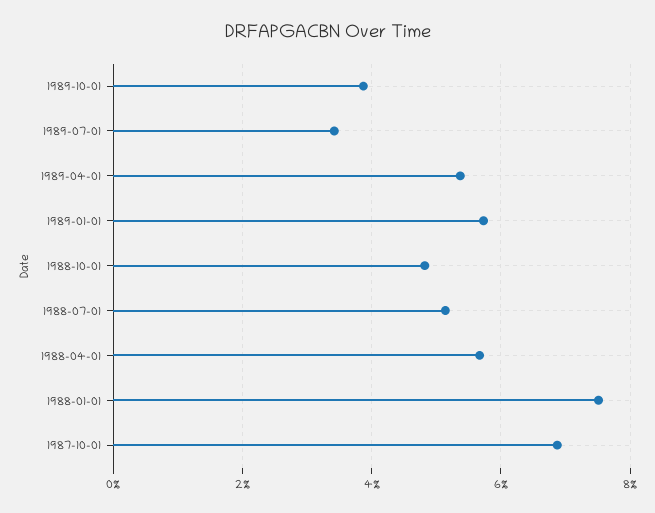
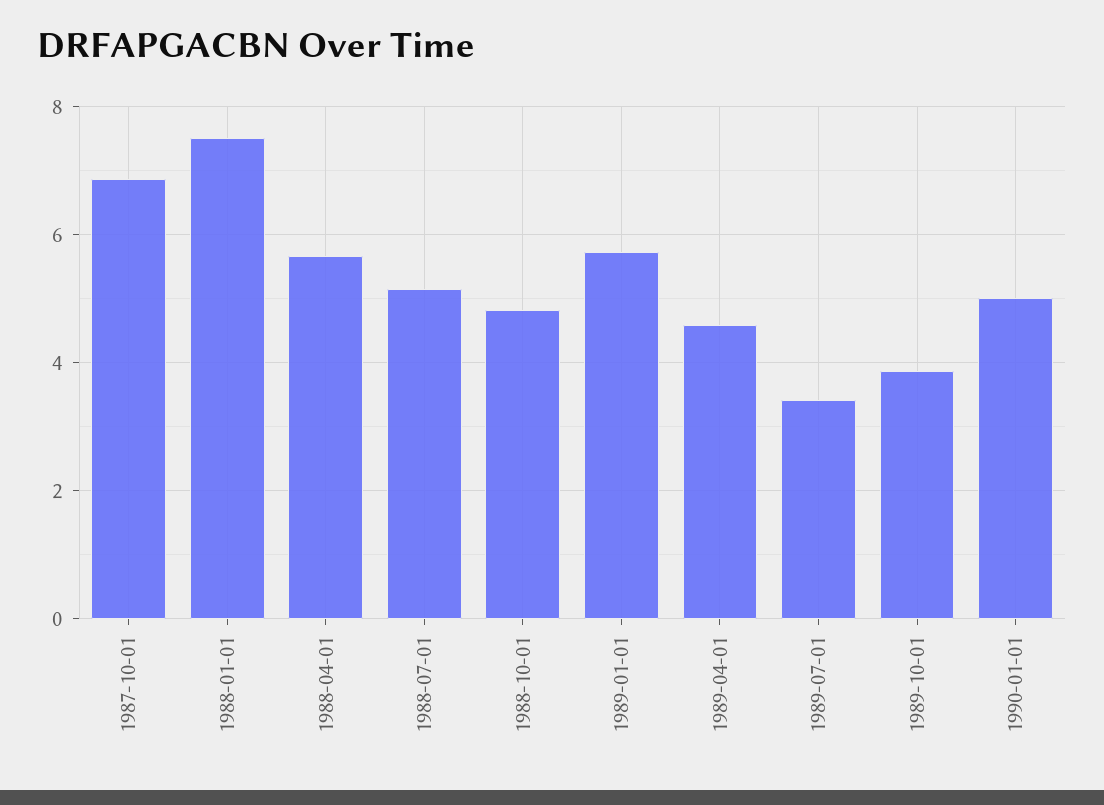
1989-04-01: 5.4 -> 4.6
1990-01-01: none -> 5

